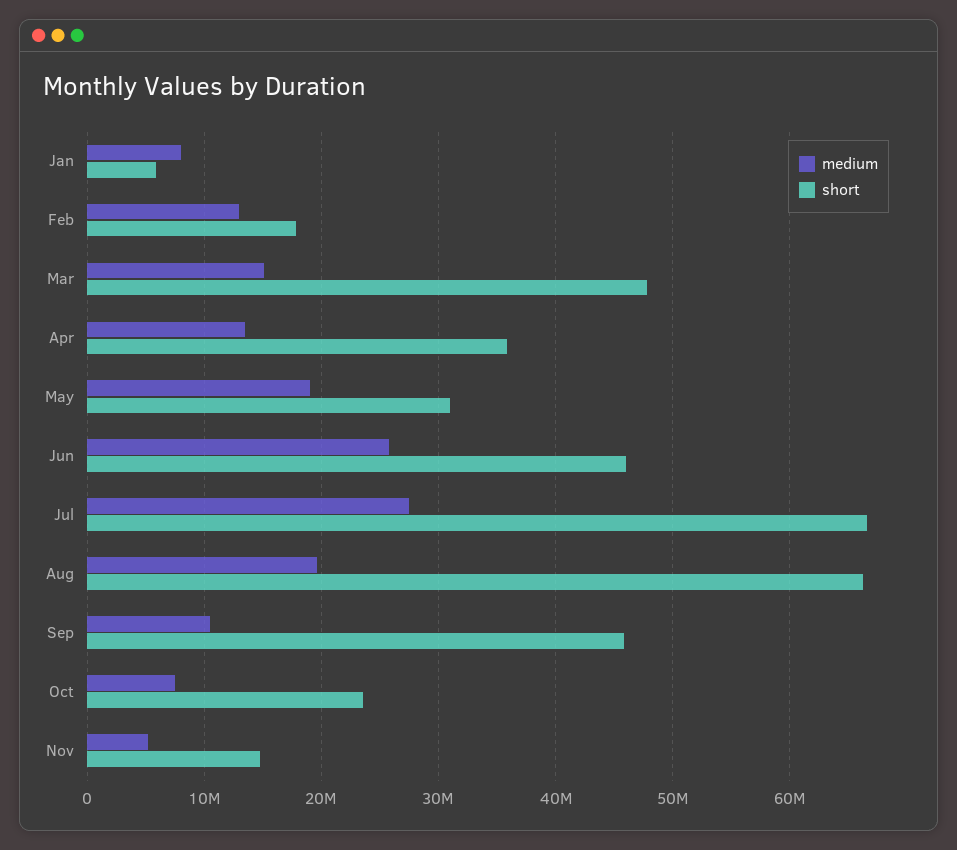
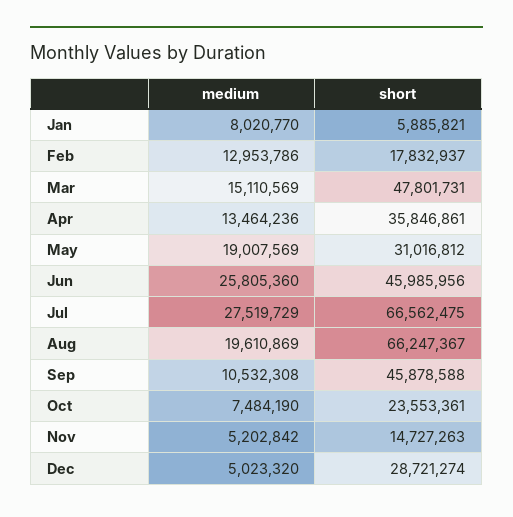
medium, Dec: none -> 5023320
short, Dec: none -> 28721274

